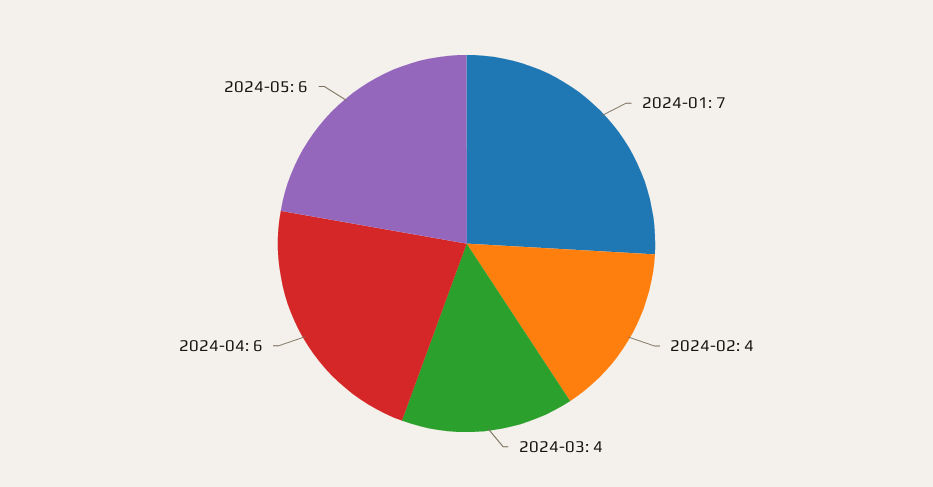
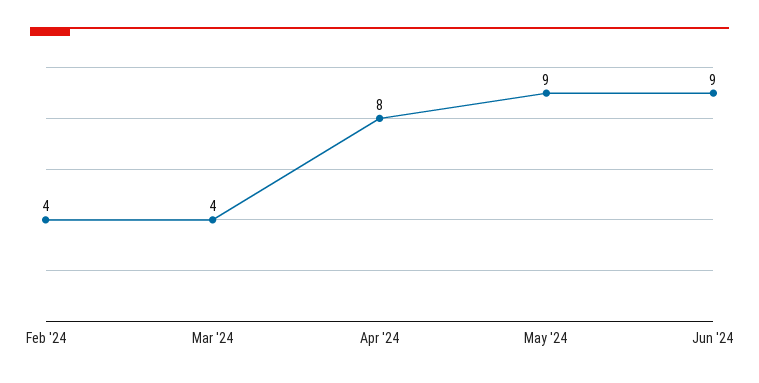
2024-01: 7 -> none
2024-04: 6 -> 8
2024-05: 6 -> 9
Jun '24: none -> 9

